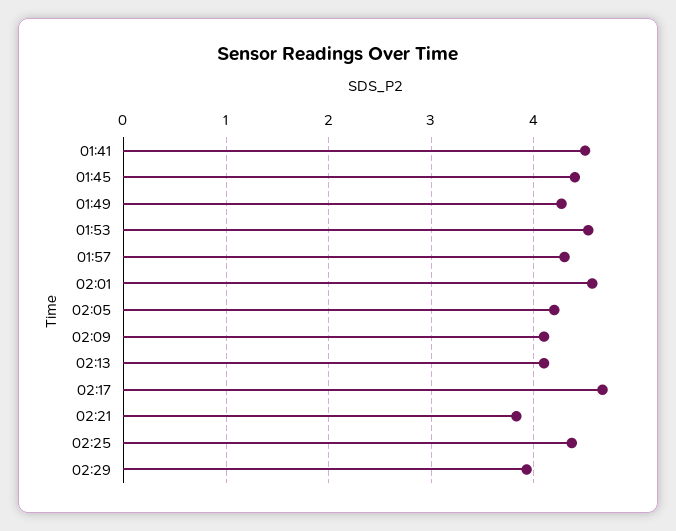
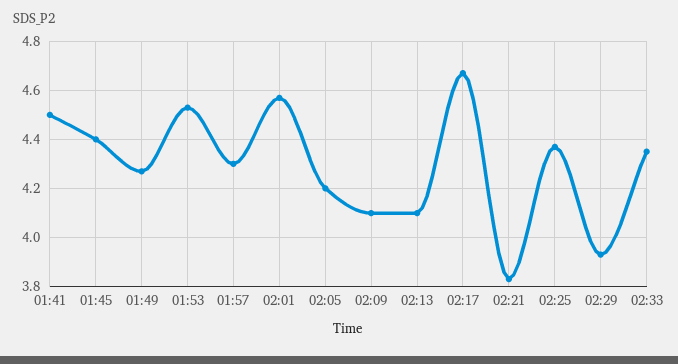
02:33: none -> 4.35

